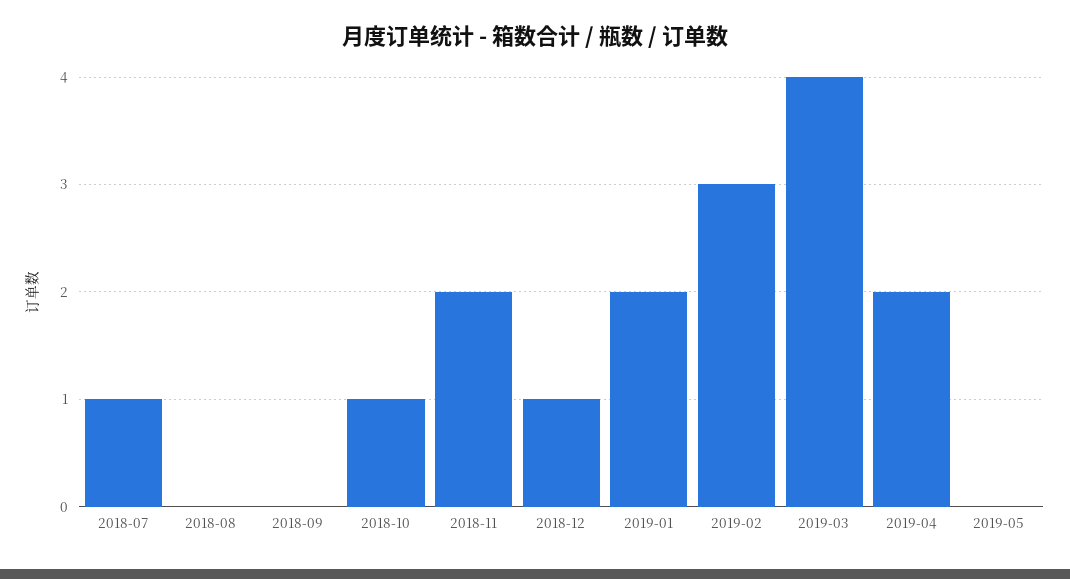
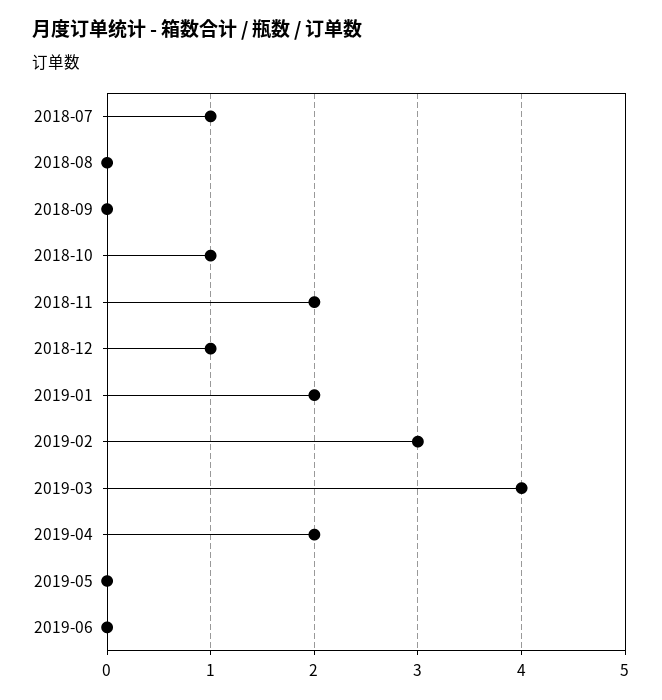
2019-06: none -> 0

